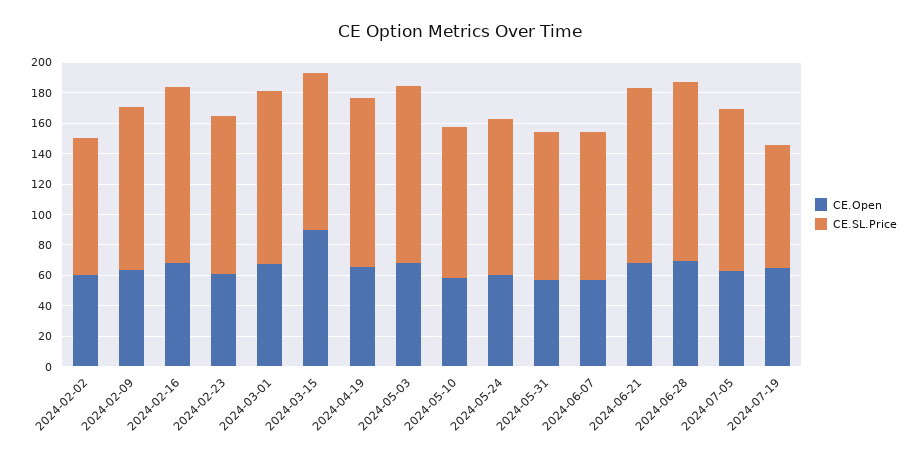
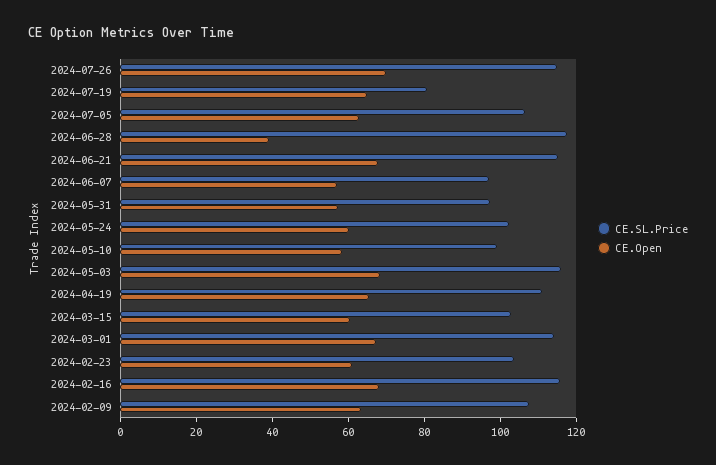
CE.Open, 2024-02-02: 60 -> none
CE.SL.Price, 2024-02-02: 90 -> none
CE.Open, 2024-03-15: 90 -> 60
CE.Open, 2024-06-28: 70 -> 40
CE.SL.Price, 2024-07-26: none -> 115
CE.Open, 2024-07-26: none -> 70

